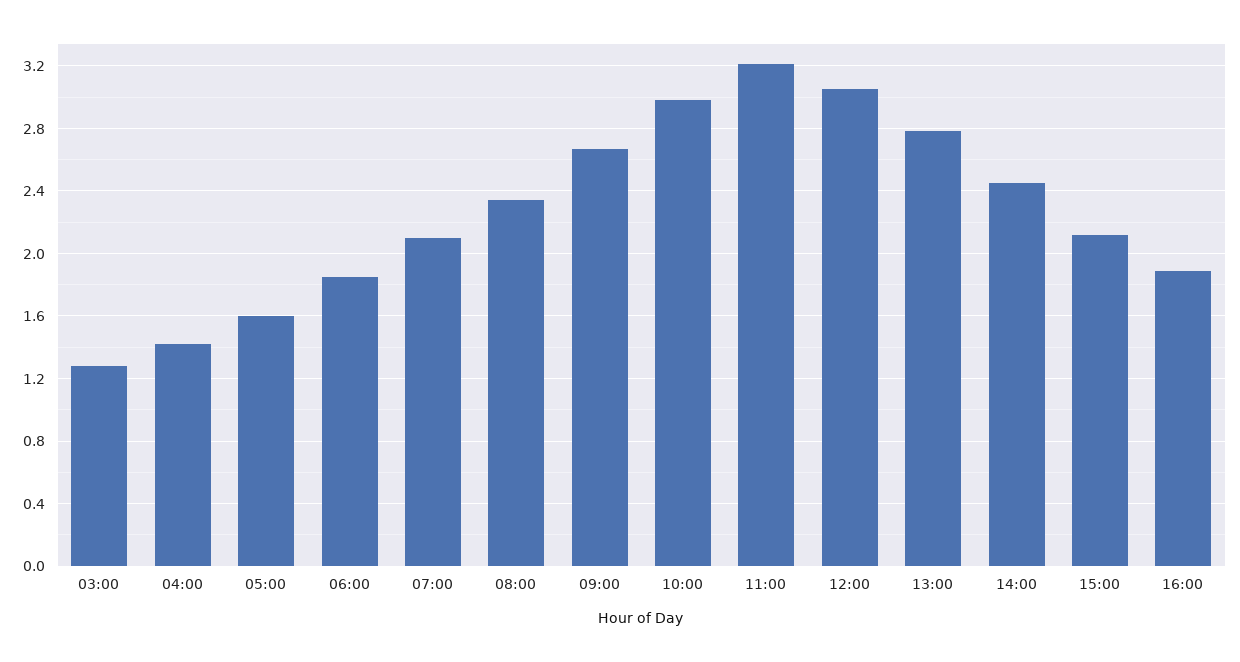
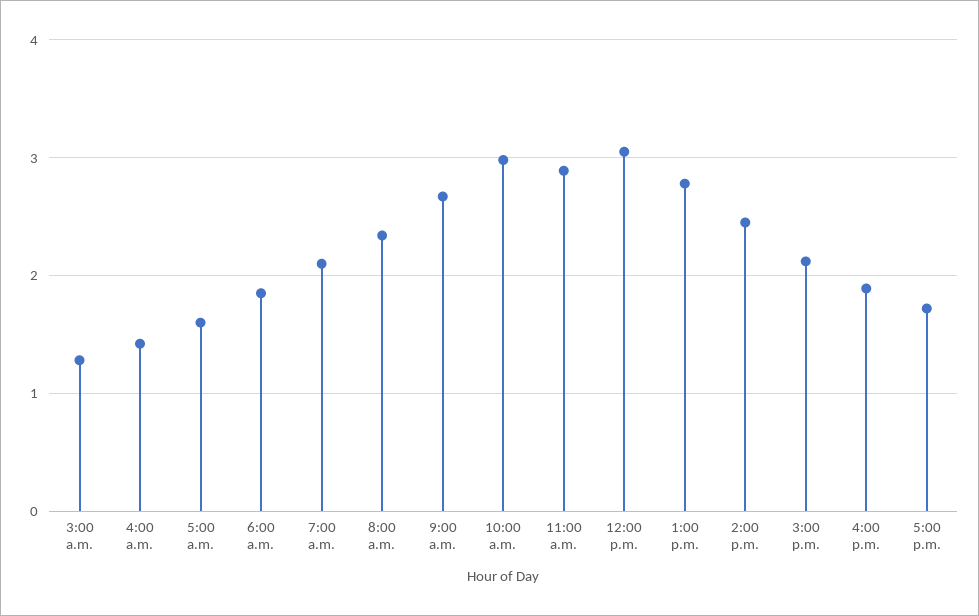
11:00: 3.2 -> 2.9
5:00 p.m.: none -> 1.7

